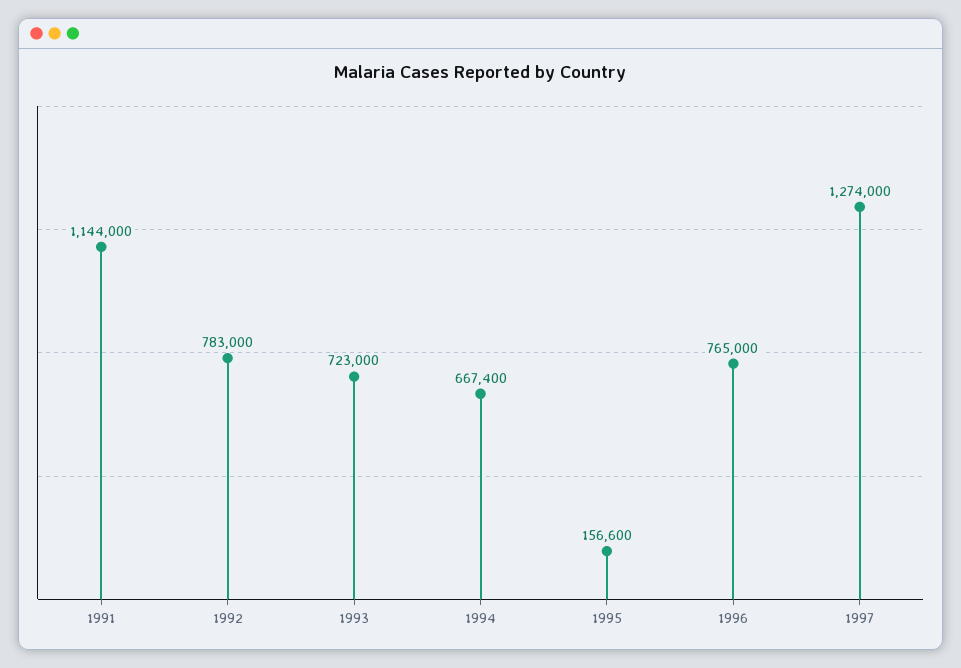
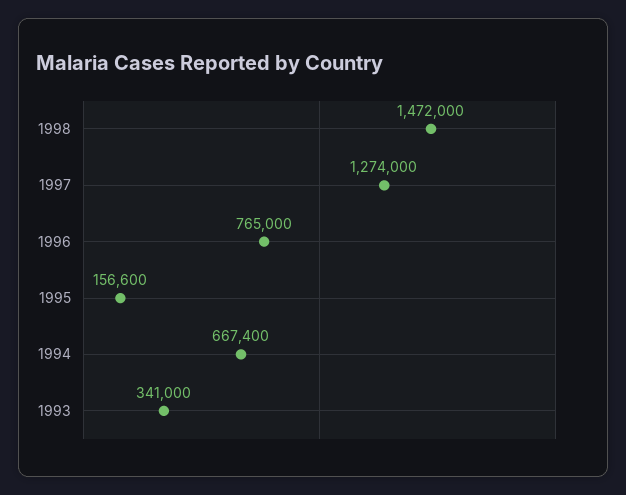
1991: 1144000 -> none
1992: 783000 -> none
1993: 723000 -> 341000
1998: none -> 1472000

